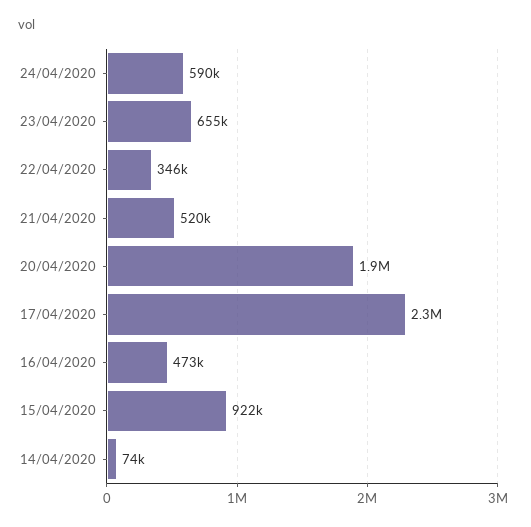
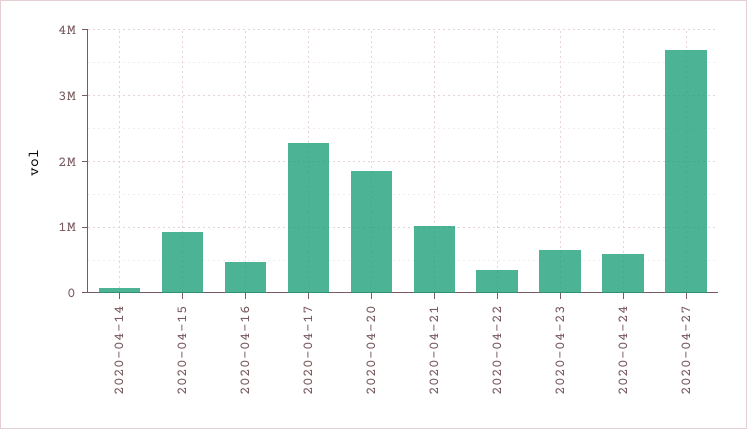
21/04/2020: 520000 -> 1000000
2020-04-27: none -> 3700000

